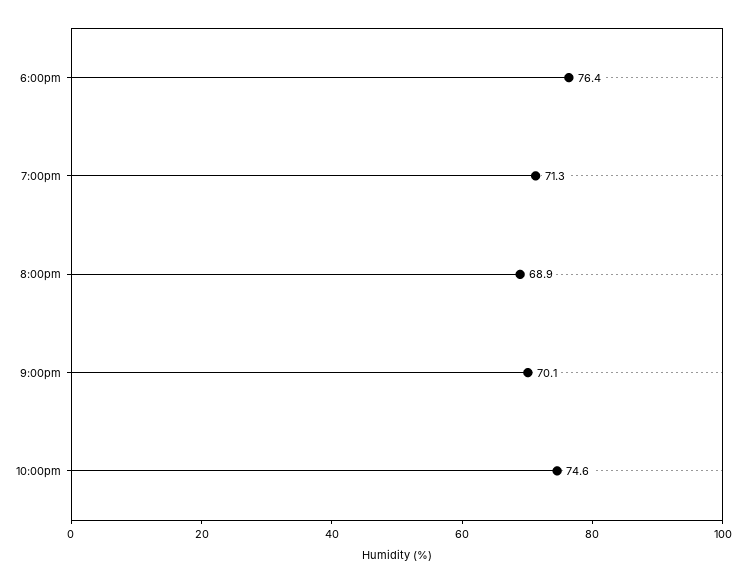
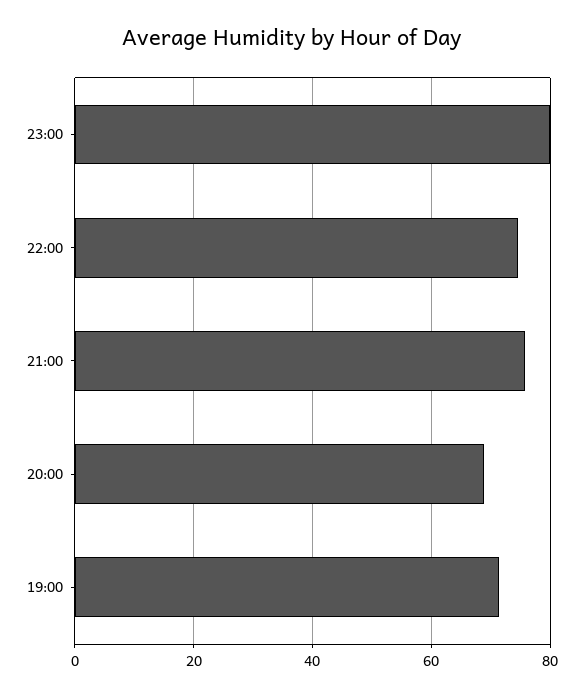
6:00pm: 76.4 -> none
9:00pm: 70.1 -> 76
23:00: none -> 80

